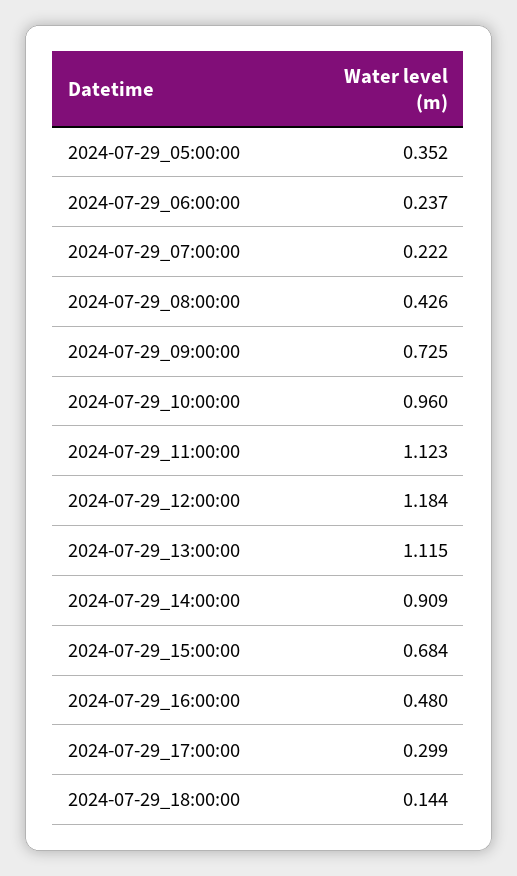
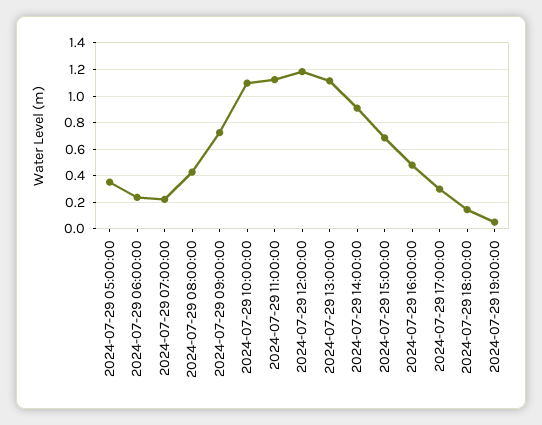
2024-07-29_10:00:00: 0.96 -> 1.1
2024-07-29 19:00:00: none -> 0.05

